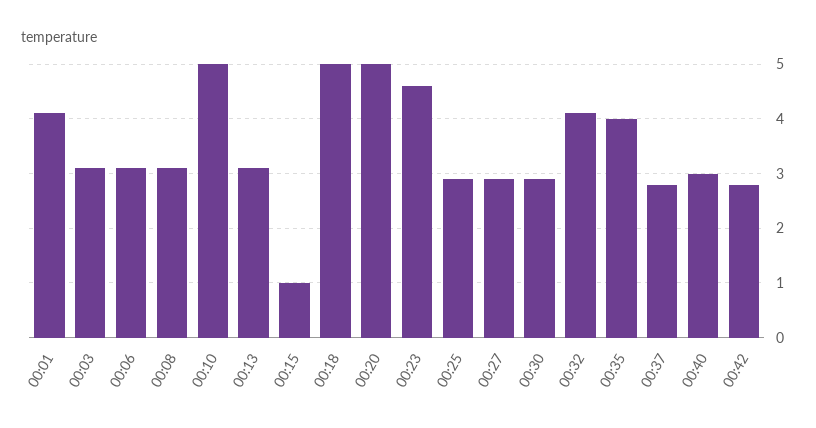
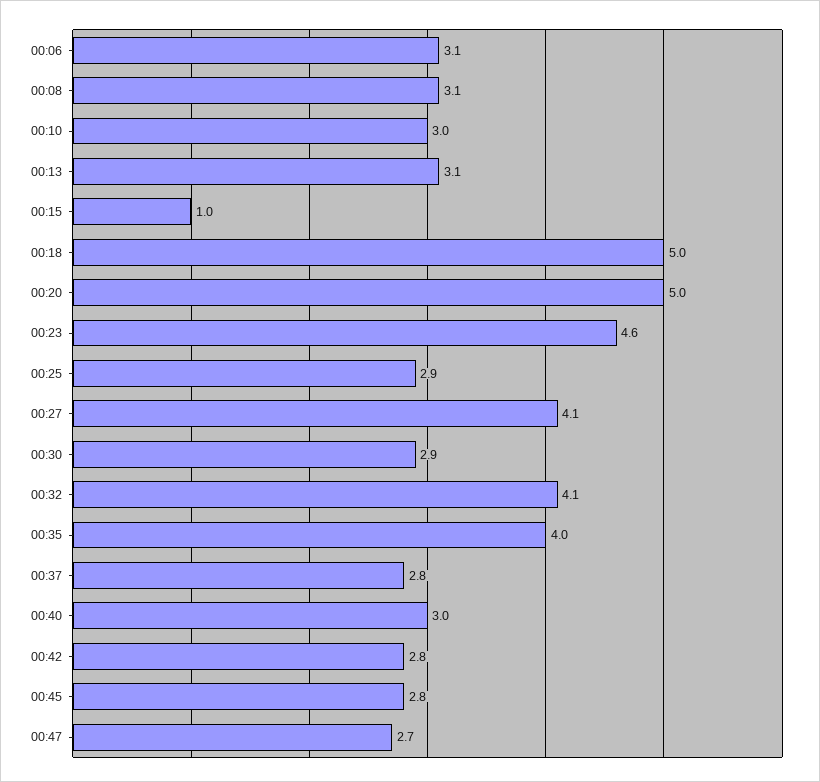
00:01: 4 -> none
00:03: 3 -> none
00:10: 5 -> 3
00:27: 3 -> 4.1
00:45: none -> 2.8
00:47: none -> 2.7

